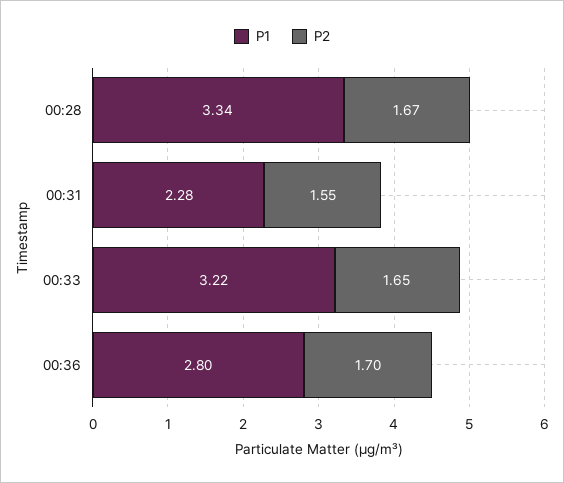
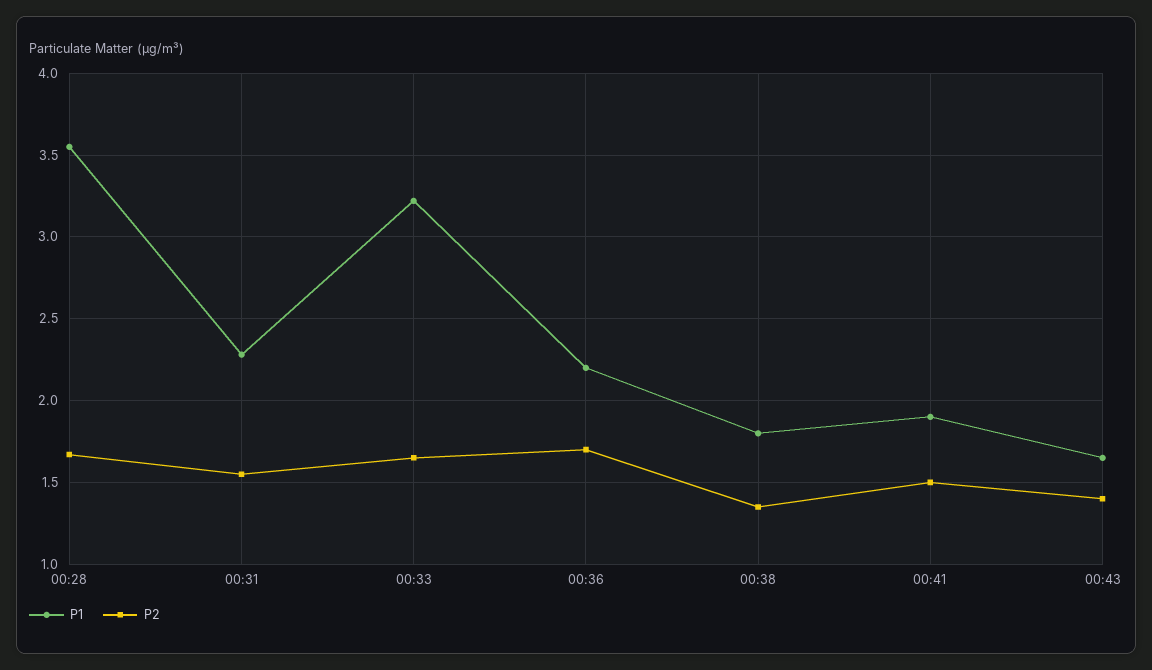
P1, 00:28: 3.34 -> 3.55
P1, 00:36: 2.8 -> 2.2
P1, 00:38: none -> 1.8
P2, 00:38: none -> 1.35
P1, 00:41: none -> 1.9
P2, 00:41: none -> 1.5
P1, 00:43: none -> 1.65
P2, 00:43: none -> 1.4

